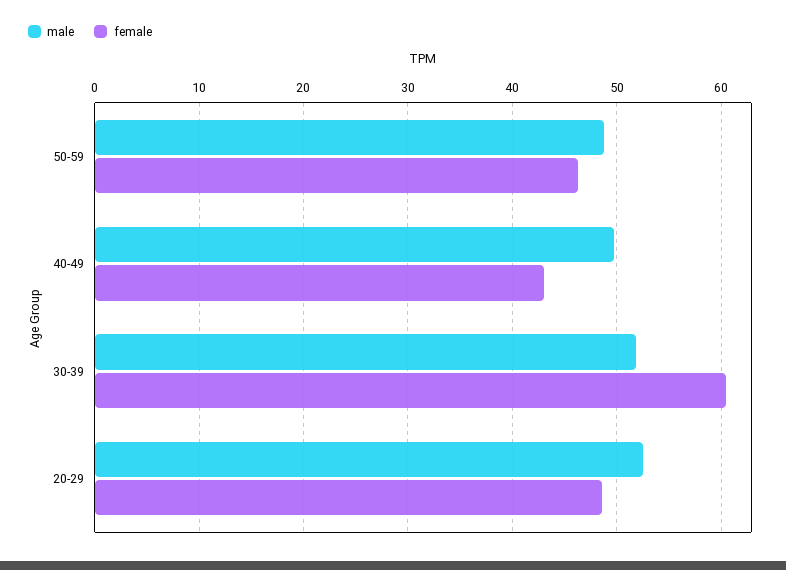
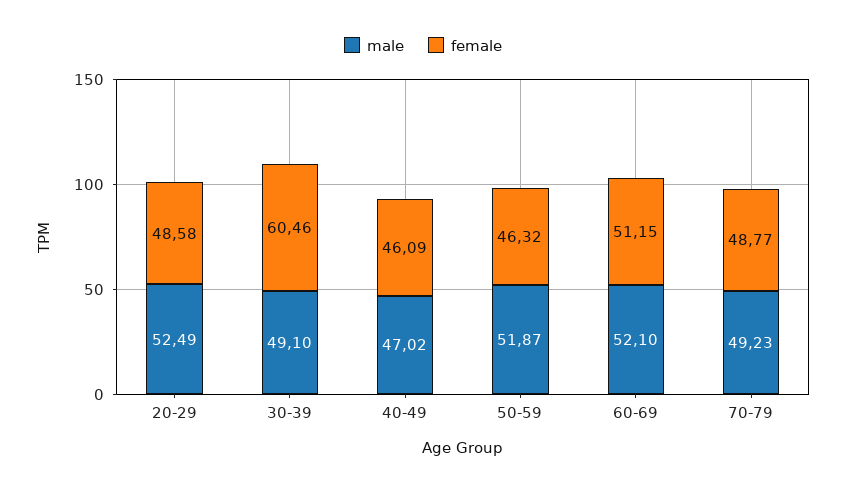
male, 50-59: 49 -> 51.87
male, 40-49: 50 -> 47.02
female, 40-49: 43 -> 46.09
male, 30-39: 52 -> 49.1
male, 60-69: none -> 52.1
female, 60-69: none -> 51.15
male, 70-79: none -> 49.23
female, 70-79: none -> 48.77

